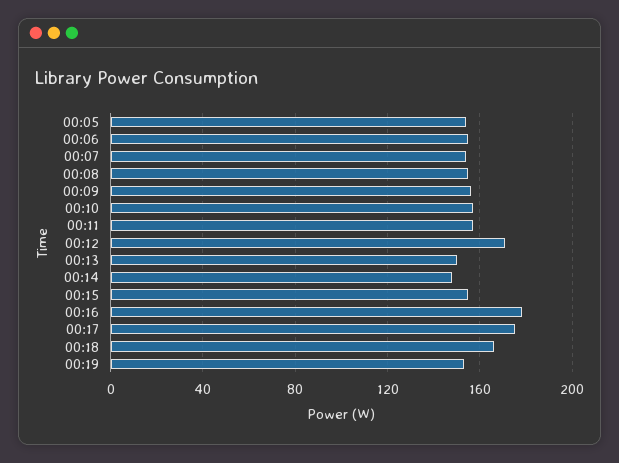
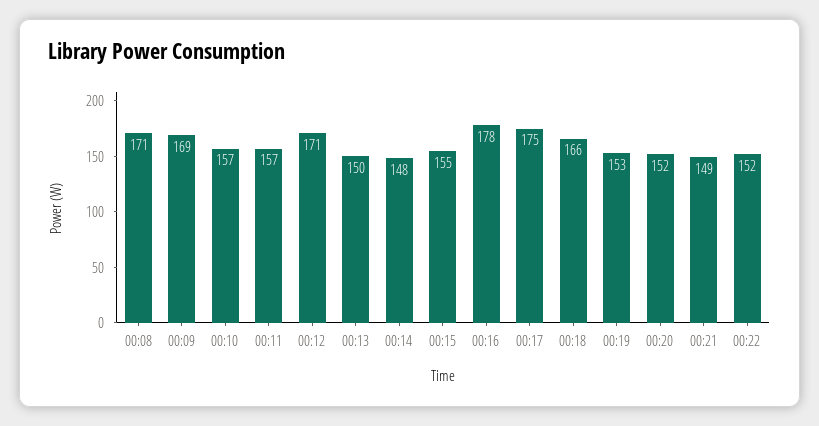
00:05: 155 -> none
00:06: 155 -> none
00:07: 155 -> none
00:08: 155 -> 171
00:09: 155 -> 169
00:20: none -> 152
00:21: none -> 149
00:22: none -> 152

